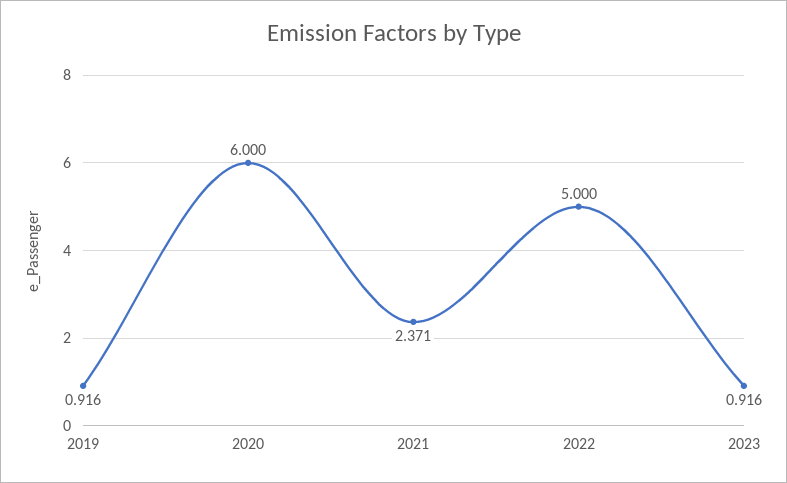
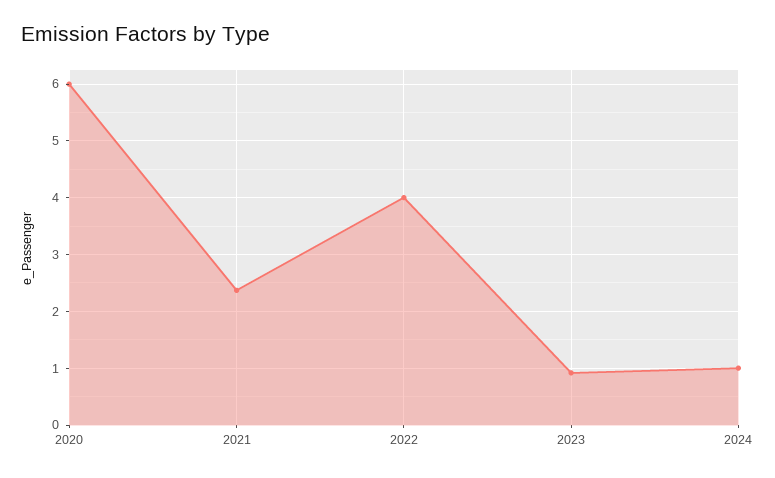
2019: 0.916 -> none
2022: 5 -> 4
2024: none -> 1

